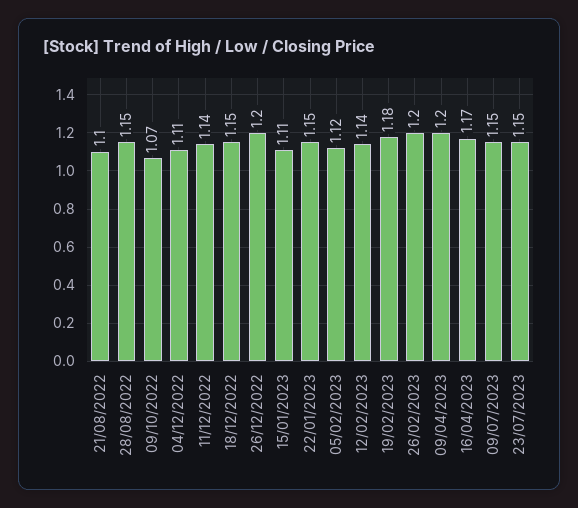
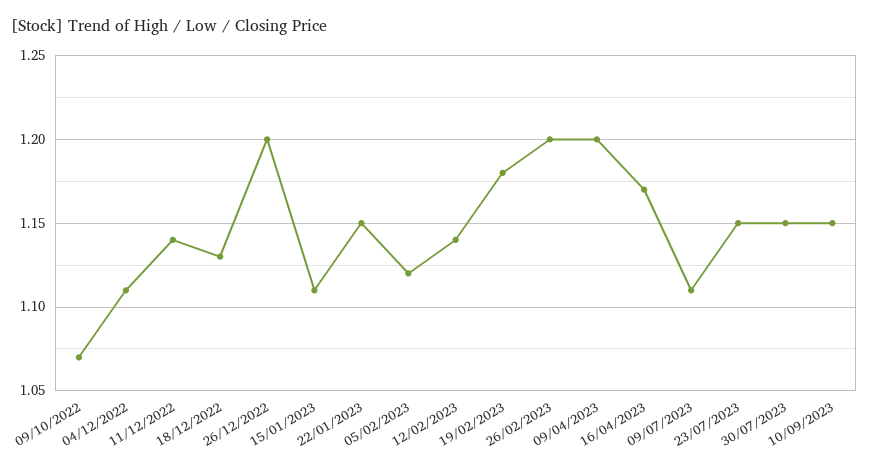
21/08/2022: 1.1 -> none
28/08/2022: 1.15 -> none
18/12/2022: 1.15 -> 1.13
09/07/2023: 1.15 -> 1.11
30/07/2023: none -> 1.15
10/09/2023: none -> 1.15

